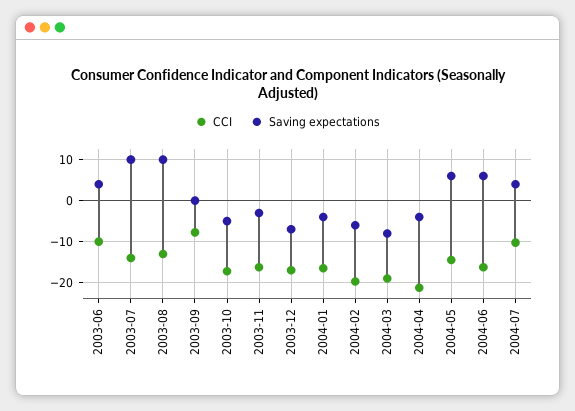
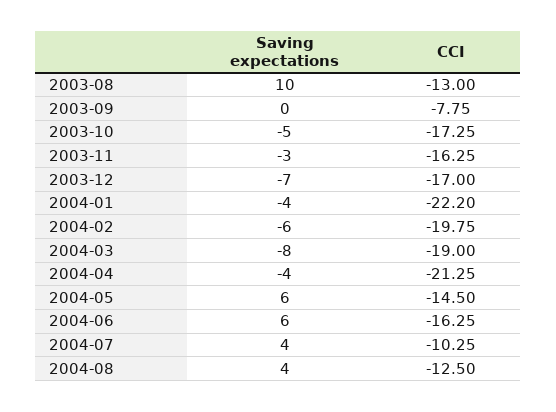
CCI, 2003-06: -10 -> none
Saving expectations, 2003-06: 4 -> none
CCI, 2003-07: -14 -> none
Saving expectations, 2003-07: 10 -> none
CCI, 2004-01: -16 -> -22.2
Saving expectations, 2004-08: none -> 4
CCI, 2004-08: none -> -12.5

